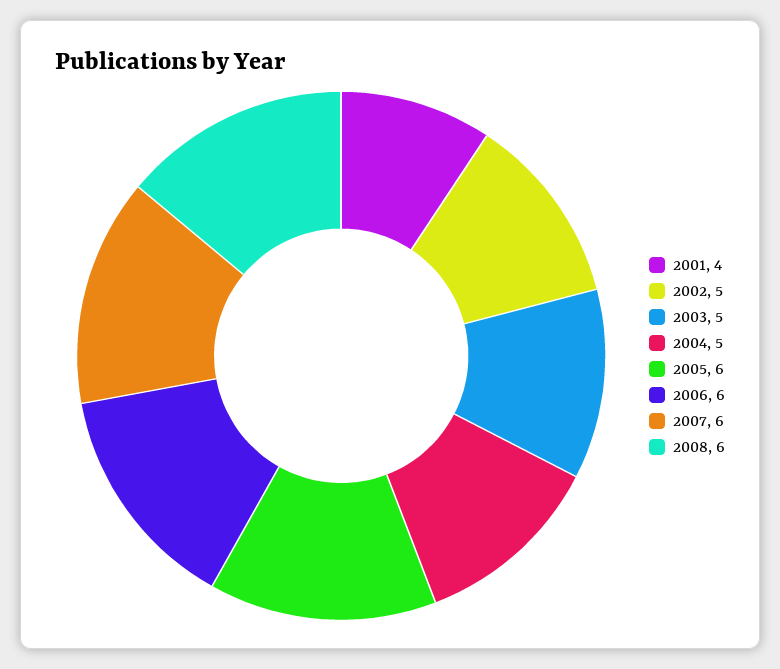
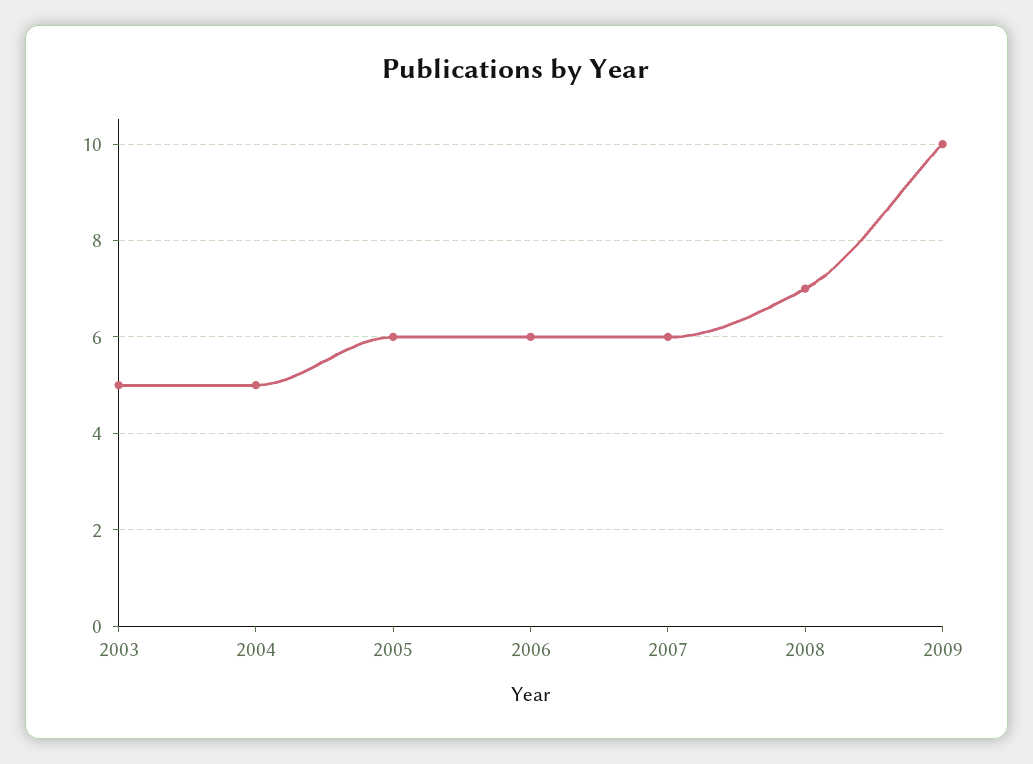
2001: 4 -> none
2002: 5 -> none
2008: 6 -> 7
2009: none -> 10

